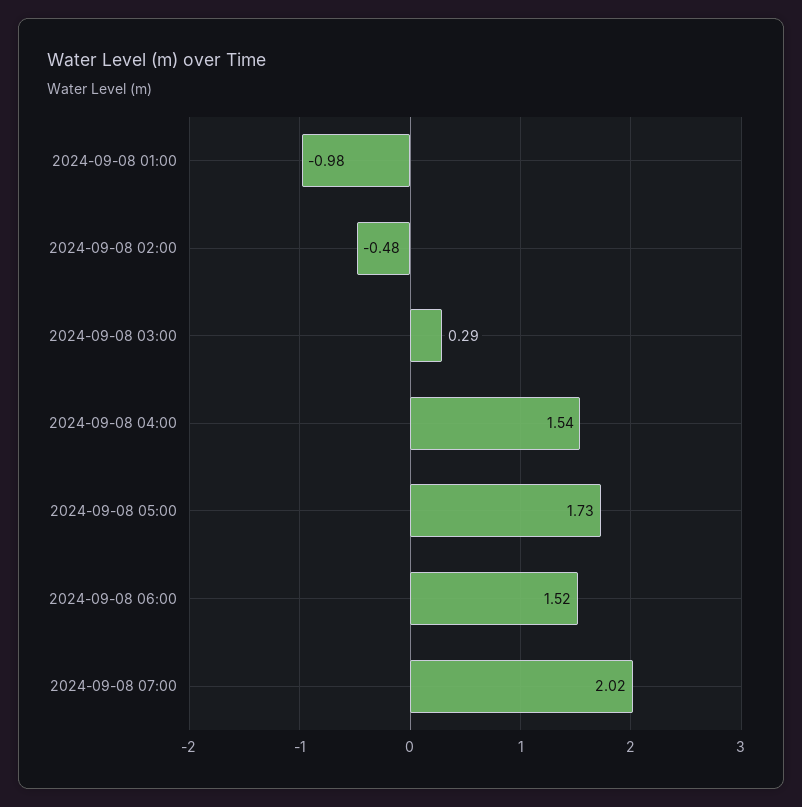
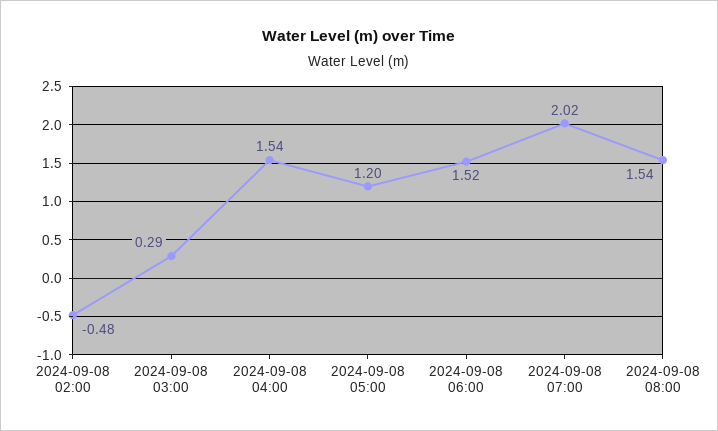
2024-09-08 01:00: -0.98 -> none
2024-09-08 05:00: 1.73 -> 1.2
2024-09-08 08:00: none -> 1.54

